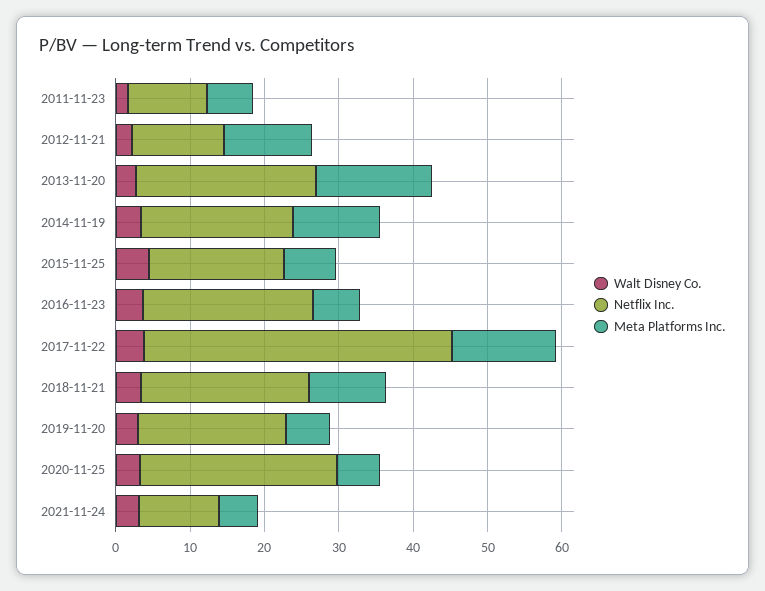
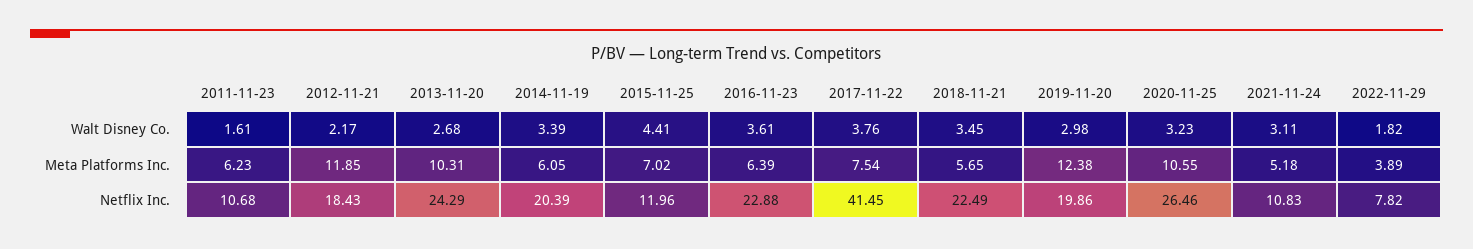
Netflix Inc., 2012-11-21: 12 -> 18.43
Meta Platforms Inc., 2013-11-20: 16 -> 10.31
Meta Platforms Inc., 2014-11-19: 12 -> 6.05
Netflix Inc., 2015-11-25: 18 -> 11.96
Meta Platforms Inc., 2017-11-22: 14 -> 7.54
Meta Platforms Inc., 2018-11-21: 10 -> 5.65
Meta Platforms Inc., 2019-11-20: 6 -> 12.38
Meta Platforms Inc., 2020-11-25: 6 -> 10.55
Walt Disney Co., 2022-11-29: none -> 1.82
Meta Platforms Inc., 2022-11-29: none -> 3.89
Netflix Inc., 2022-11-29: none -> 7.82

